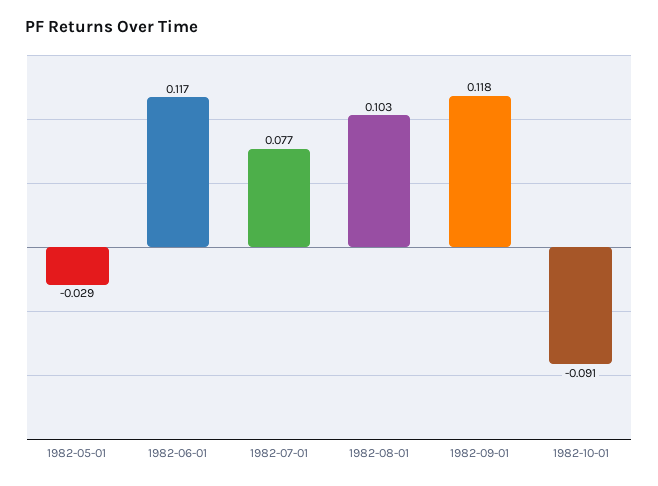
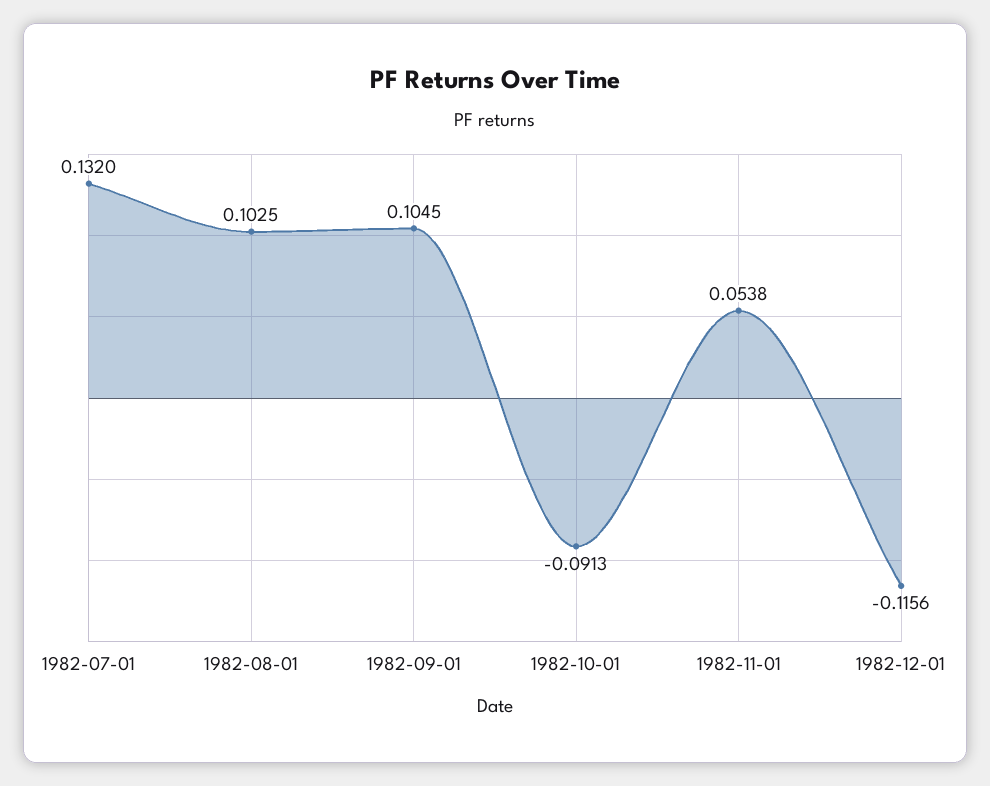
1982-05-01: -0.029 -> none
1982-06-01: 0.117 -> none
1982-07-01: 0.077 -> 0.132
1982-09-01: 0.118 -> 0.1045
1982-11-01: none -> 0.0538
1982-12-01: none -> -0.1156

